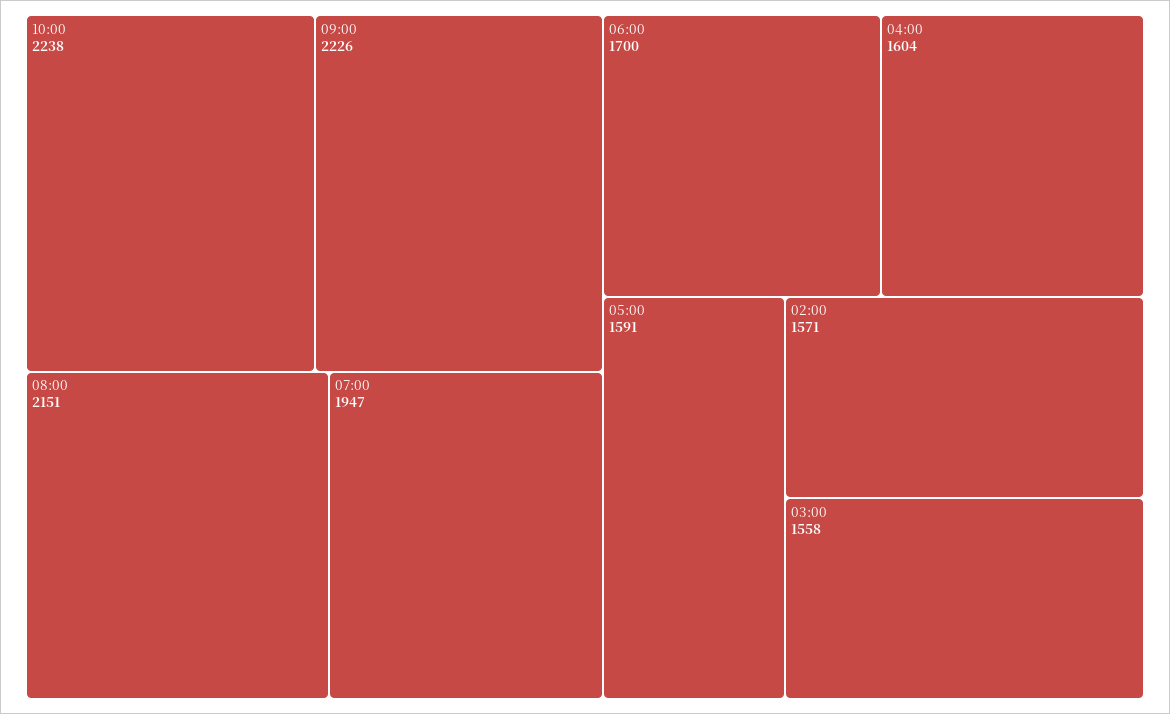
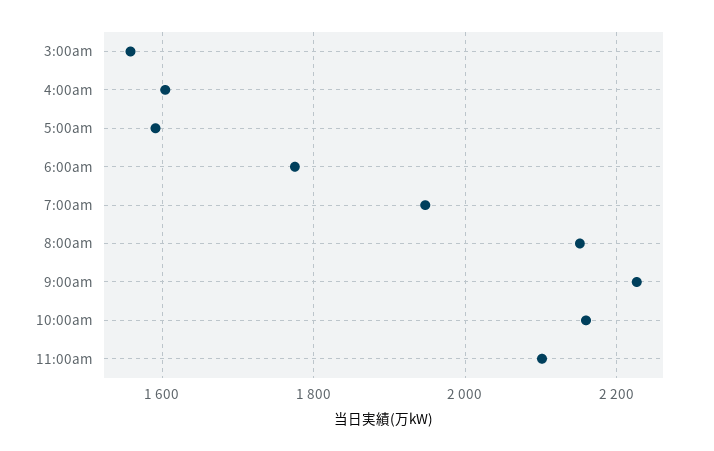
10:00: 2238 -> 2160
06:00: 1700 -> 1780
02:00: 1571 -> none
11:00am: none -> 2100

